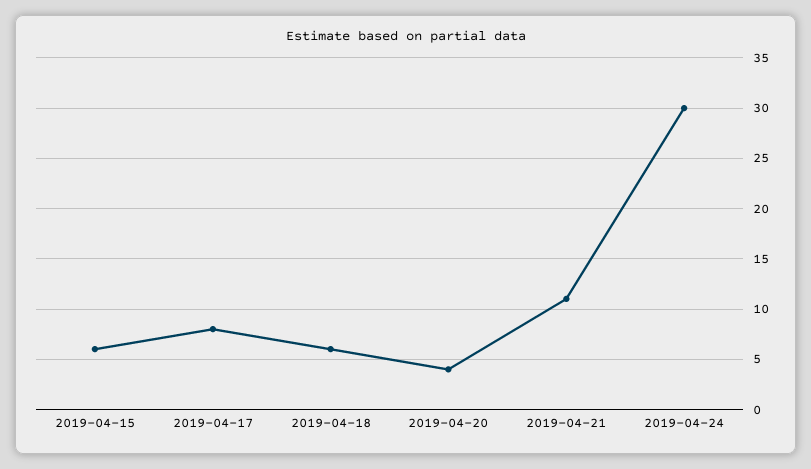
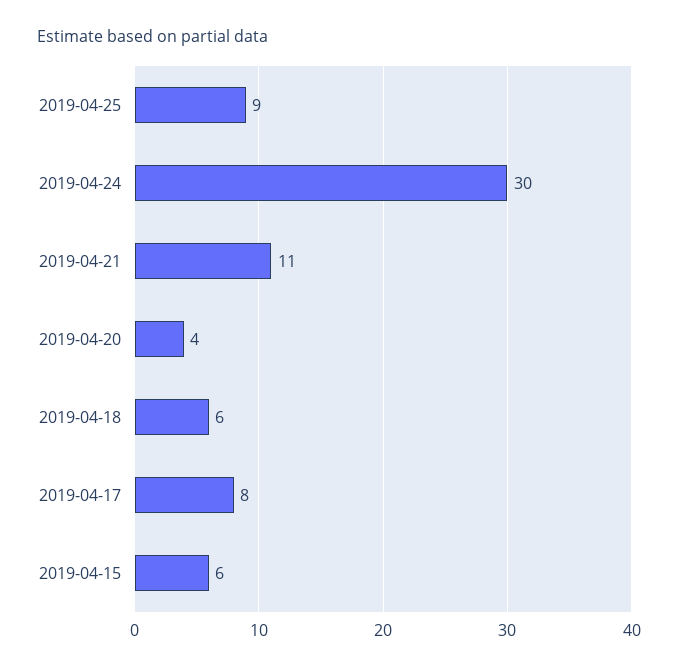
2019-04-25: none -> 9

